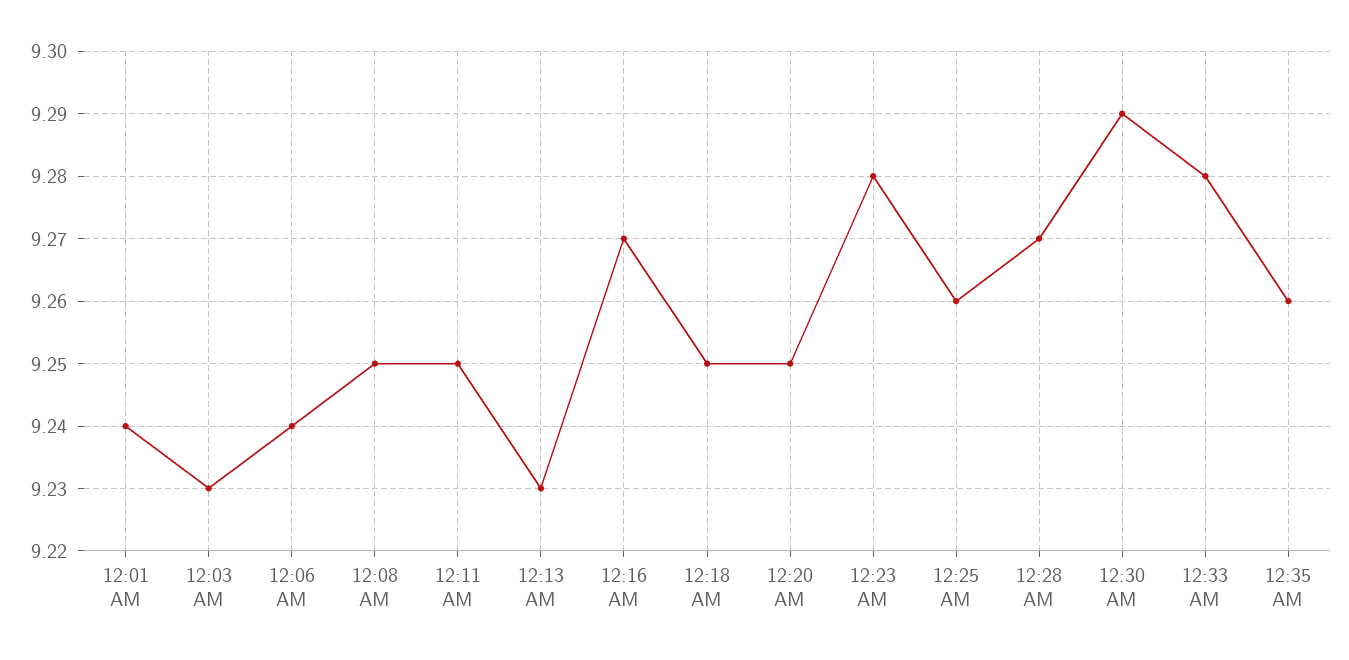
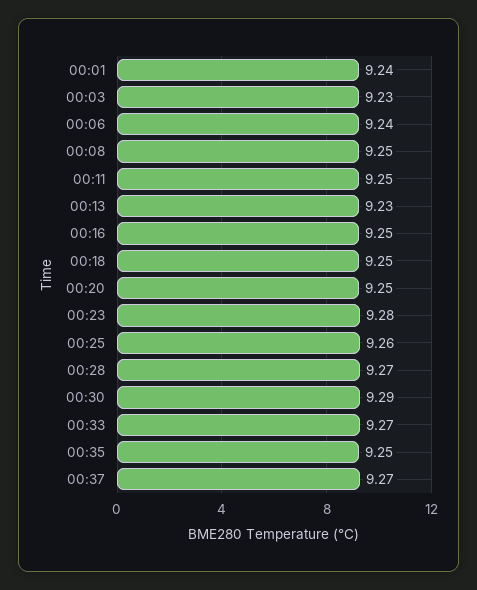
12:16 AM: 9.27 -> 9.25
12:33 AM: 9.28 -> 9.27
12:35 AM: 9.26 -> 9.25
00:37: none -> 9.27

